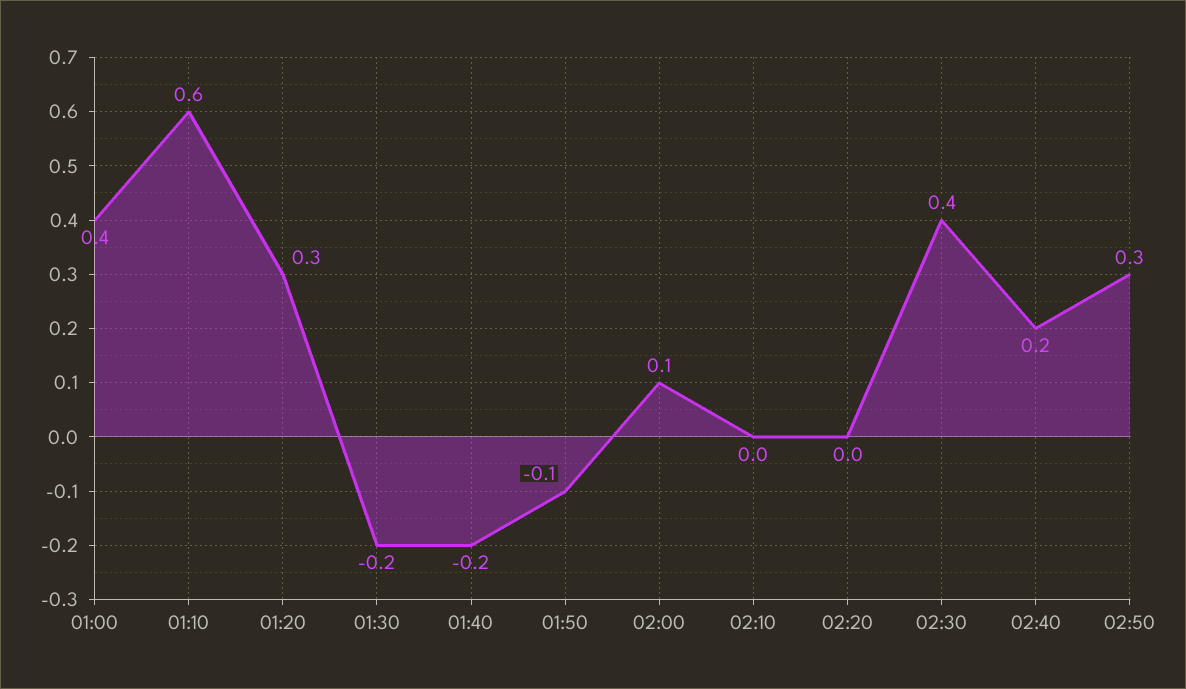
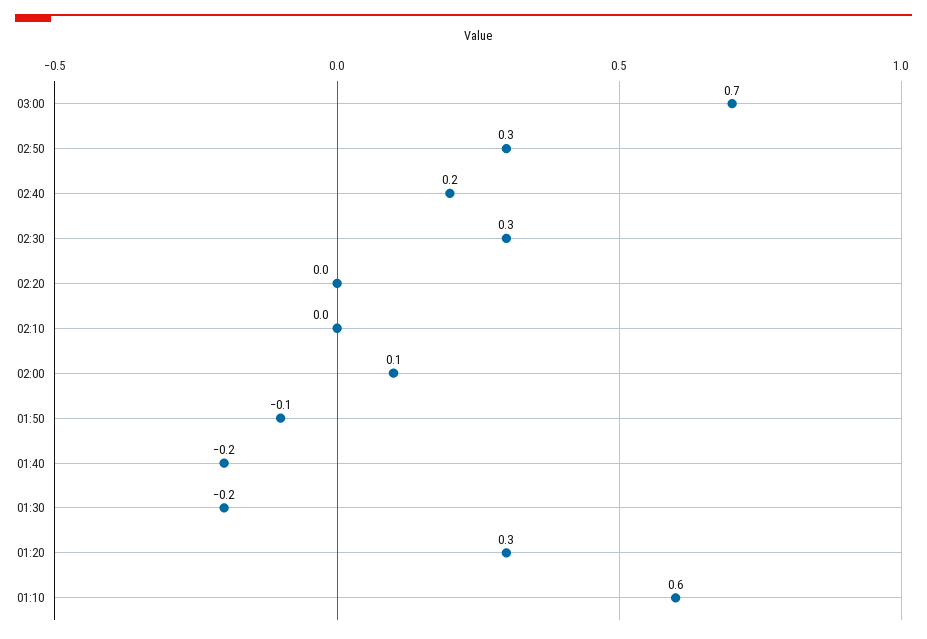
01:00: 0.4 -> none
02:30: 0.4 -> 0.3
03:00: none -> 0.7

